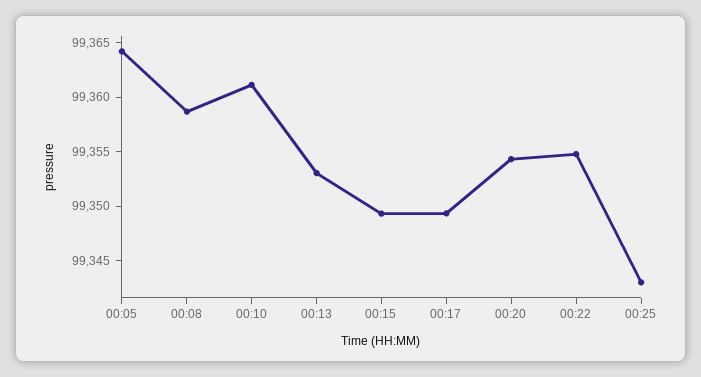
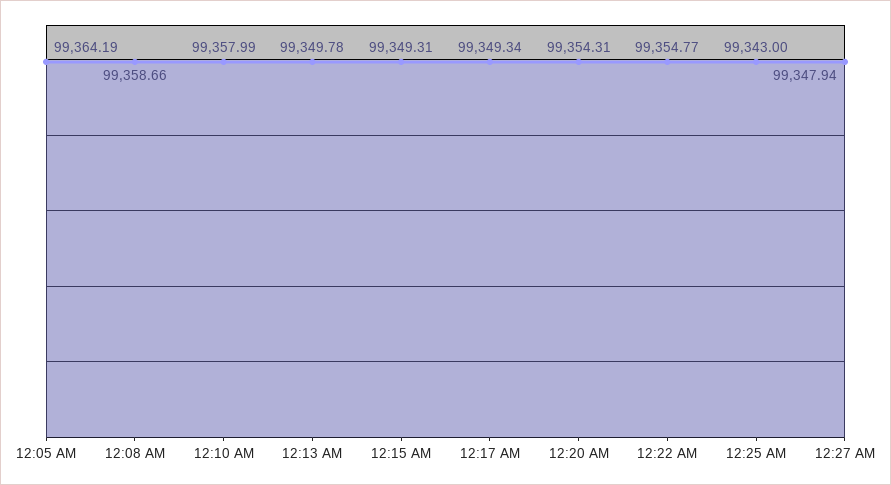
00:10: 99361 -> 99357.99
00:13: 99353 -> 99349.78
12:27 AM: none -> 99347.94

